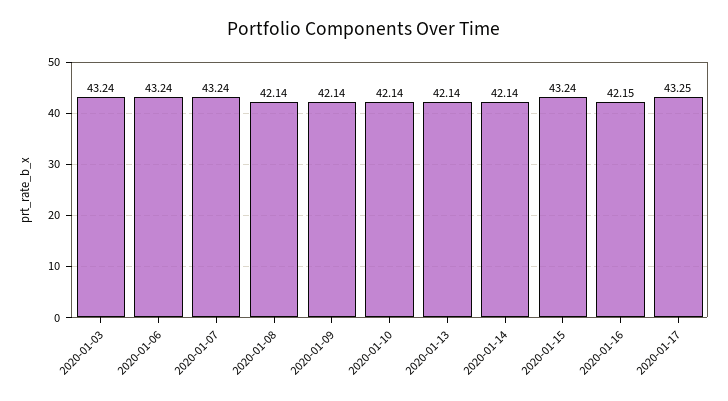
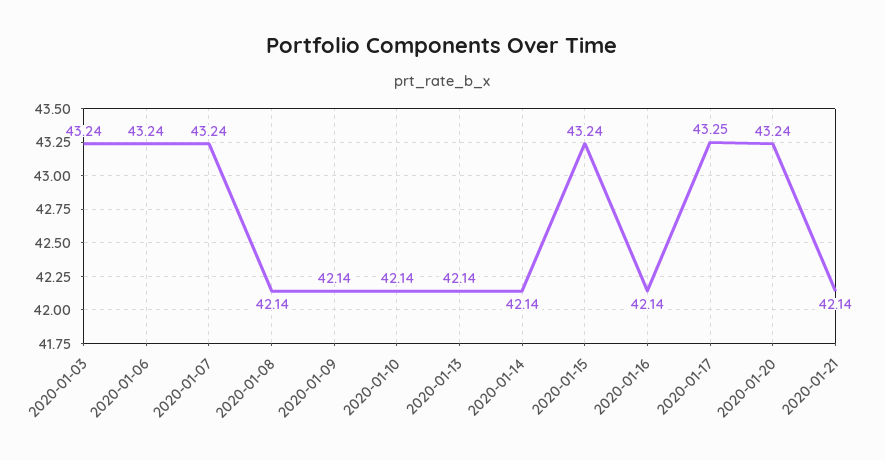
2020-01-16: 42.15 -> 42.14
2020-01-20: none -> 43.24
2020-01-21: none -> 42.14

